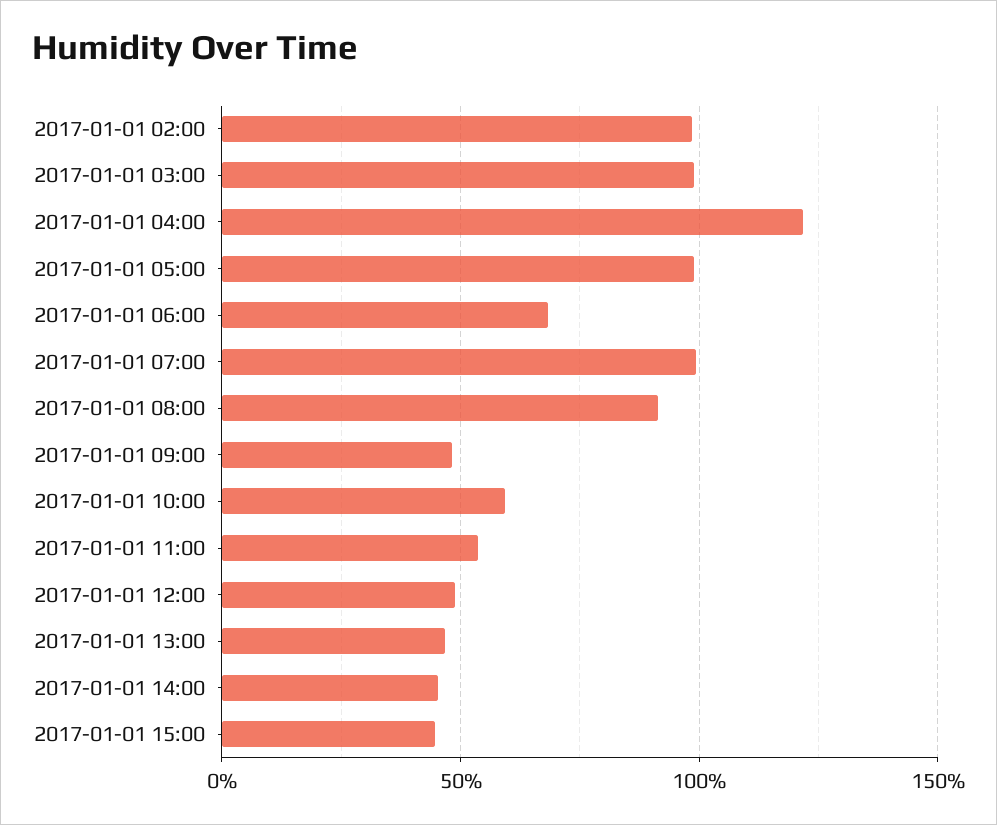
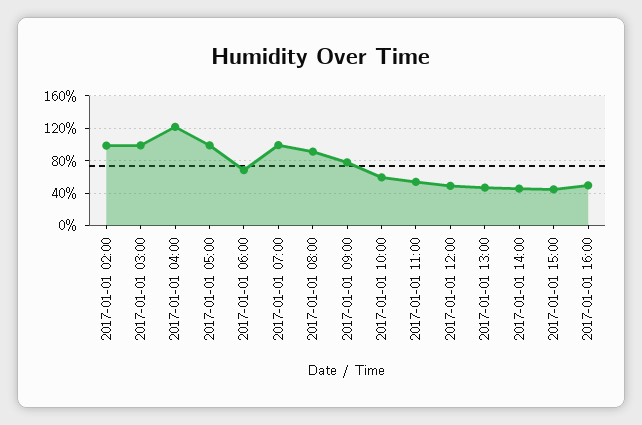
2017-01-01 09:00: 50 -> 80
2017-01-01 16:00: none -> 50

